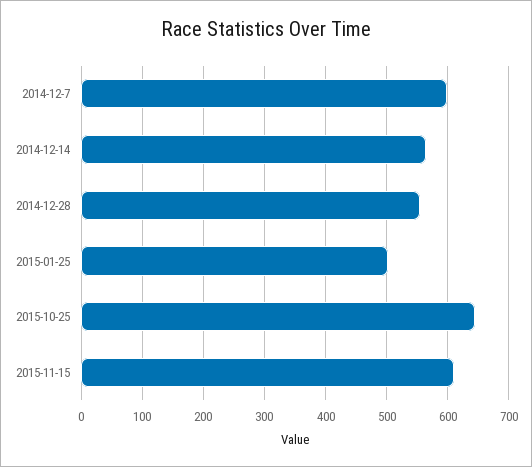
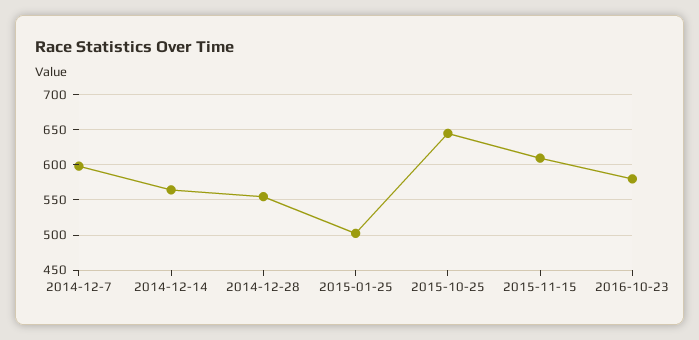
2016-10-23: none -> 580

